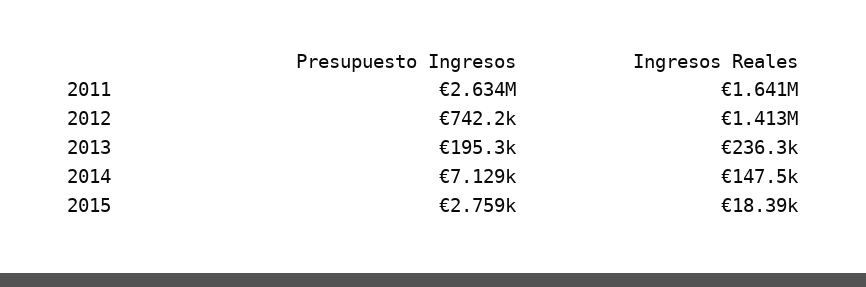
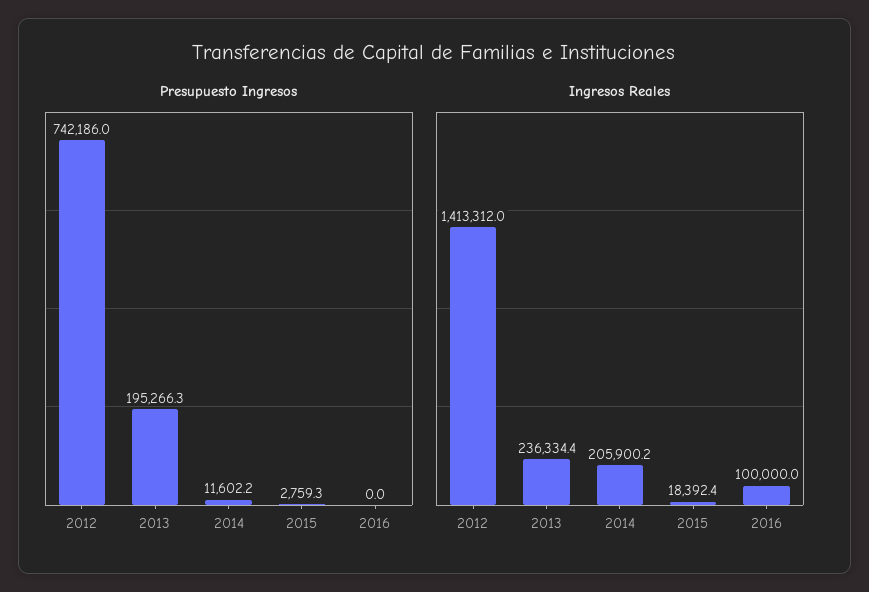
Presupuesto Ingresos, 2011: 2634000 -> none
Ingresos Reales, 2011: 1641000 -> none
Presupuesto Ingresos, 2014: 7129 -> 11602.2
Ingresos Reales, 2014: 147500 -> 205900.2
Presupuesto Ingresos, 2016: none -> 0
Ingresos Reales, 2016: none -> 100000

